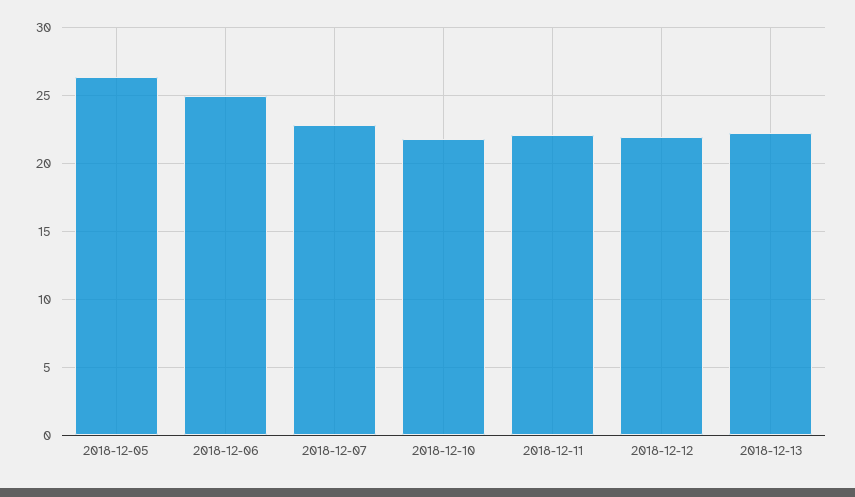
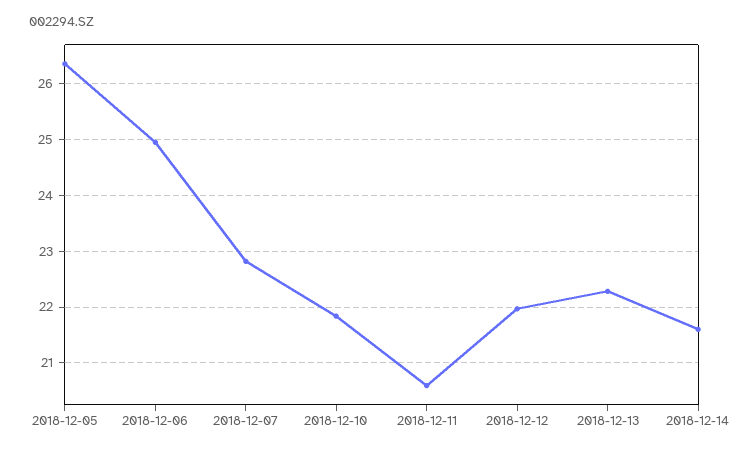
2018-12-11: 22 -> 20.6
2018-12-14: none -> 21.6

